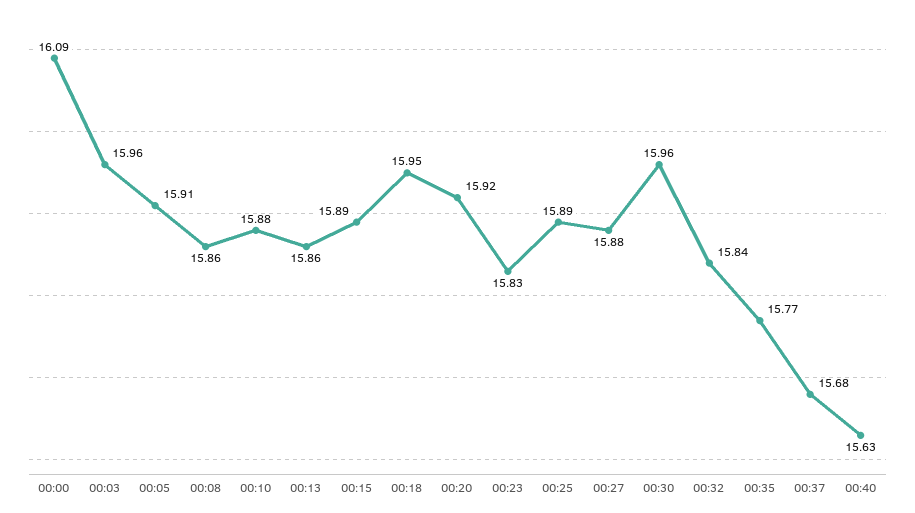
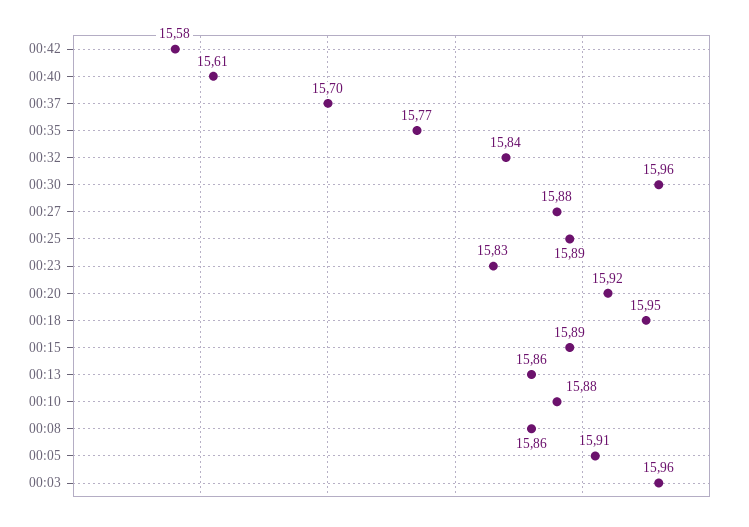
00:00: 16.09 -> none
00:37: 15.68 -> 15.7
00:40: 15.63 -> 15.61
00:42: none -> 15.58

